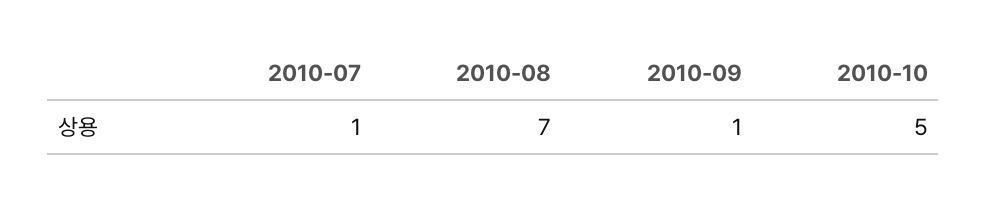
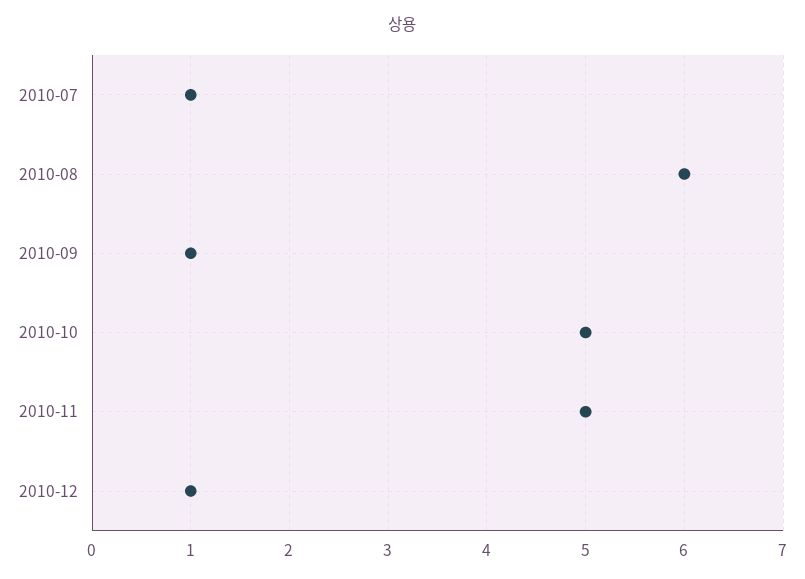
2010-08: 7 -> 6
2010-11: none -> 5
2010-12: none -> 1

